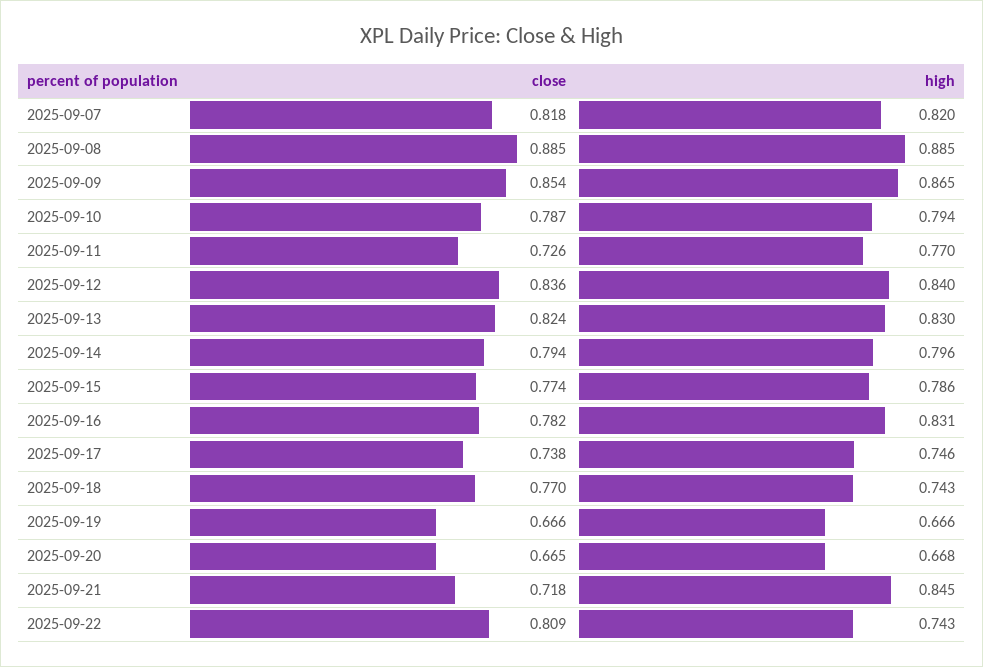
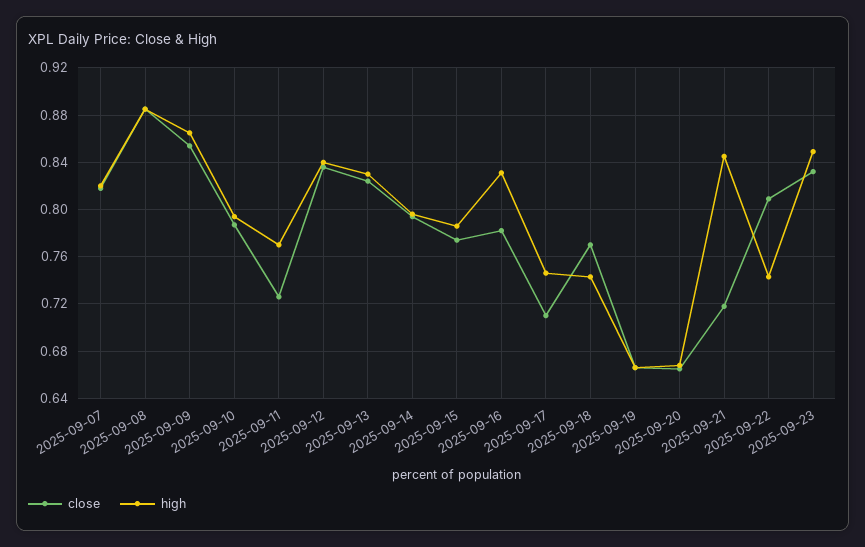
close, 2025-09-17: 0.738 -> 0.71
close, 2025-09-23: none -> 0.83
high, 2025-09-23: none -> 0.85

